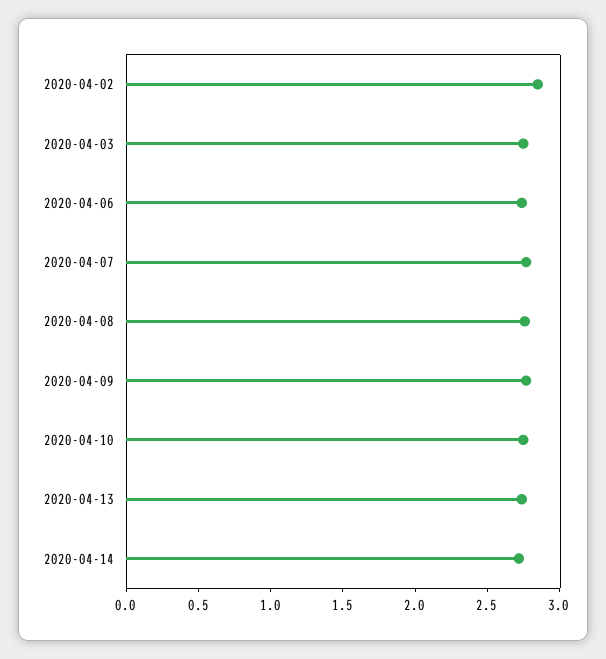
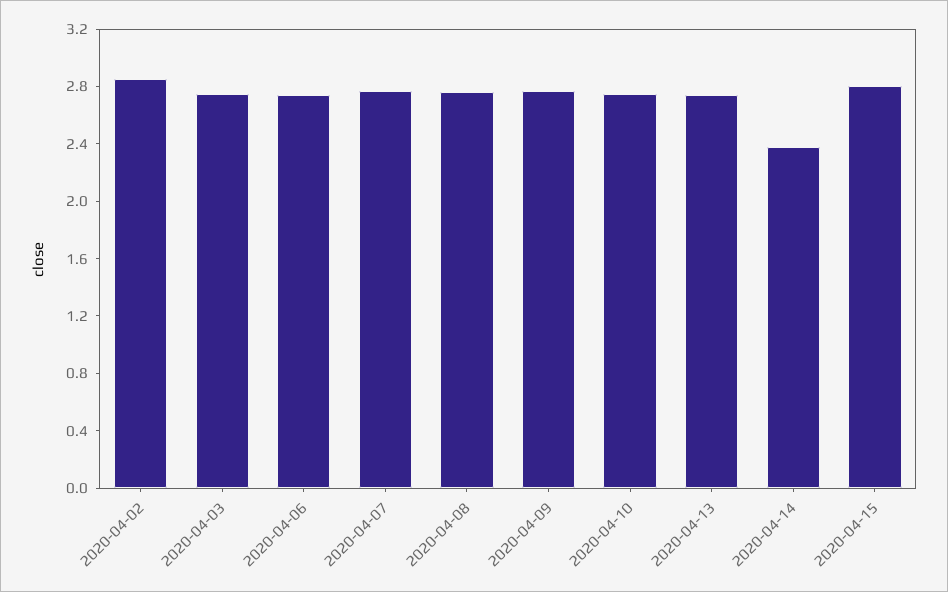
2020-04-14: 2.7 -> 2.4
2020-04-15: none -> 2.8

